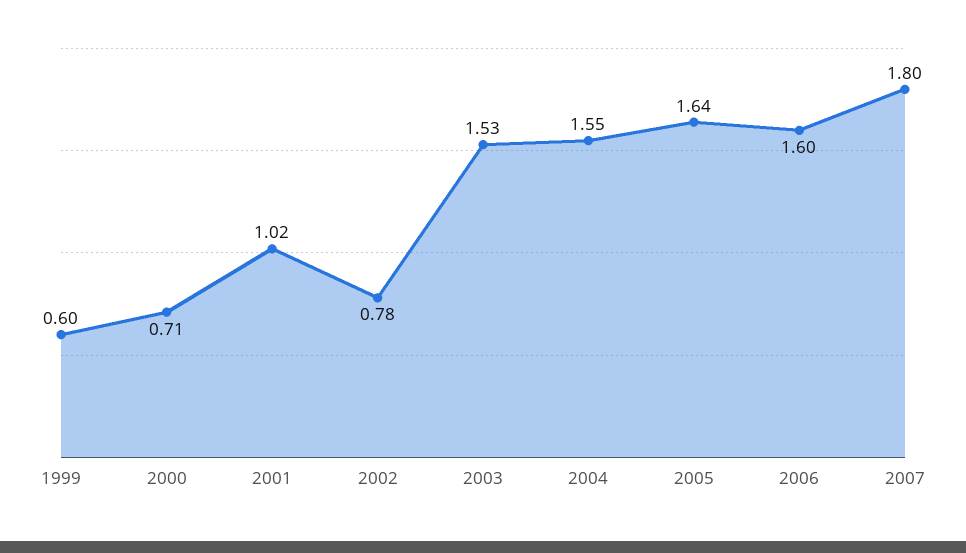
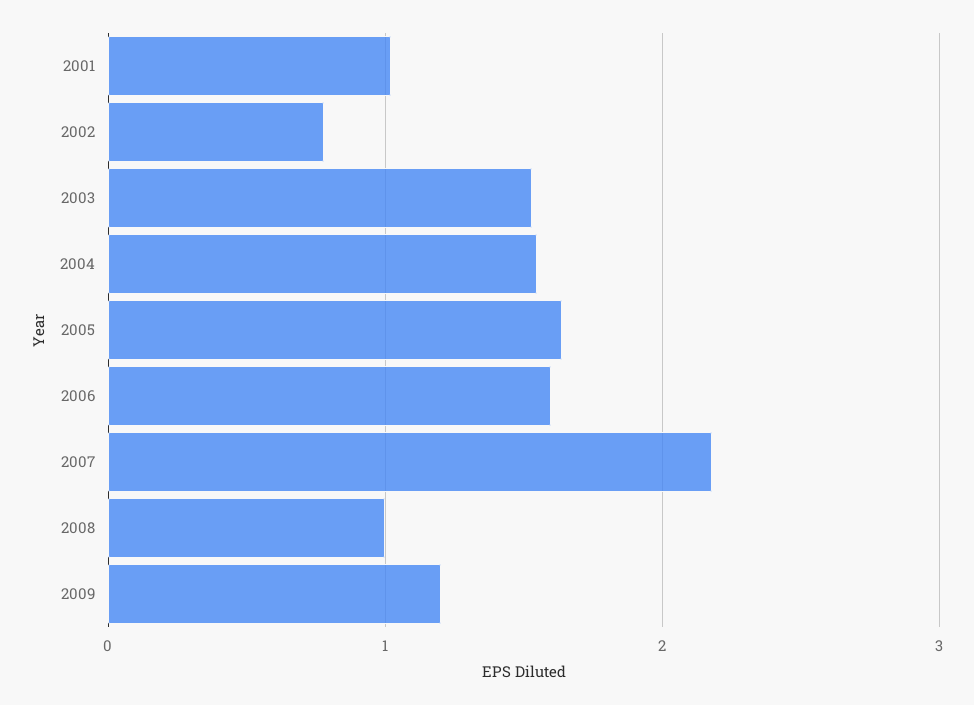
1999: 0.6 -> none
2000: 0.71 -> none
2007: 1.8 -> 2.2
2008: none -> 1
2009: none -> 1.2

